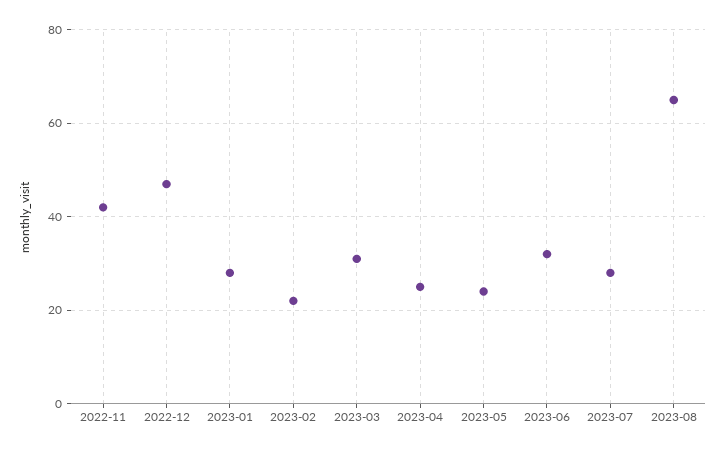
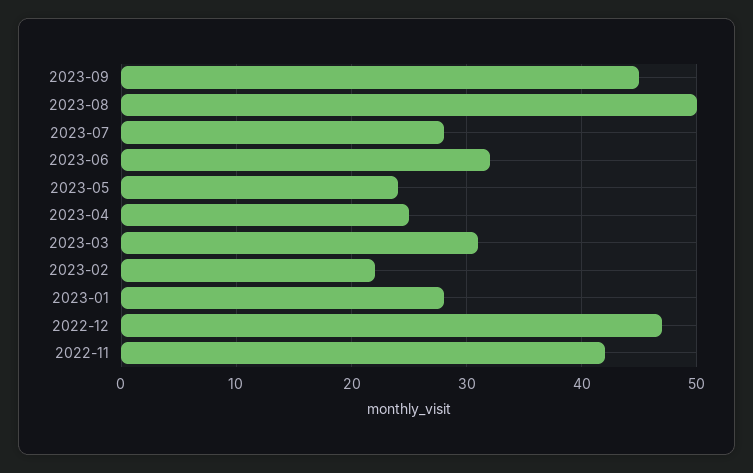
2023-08: 65 -> 50
2023-09: none -> 45

